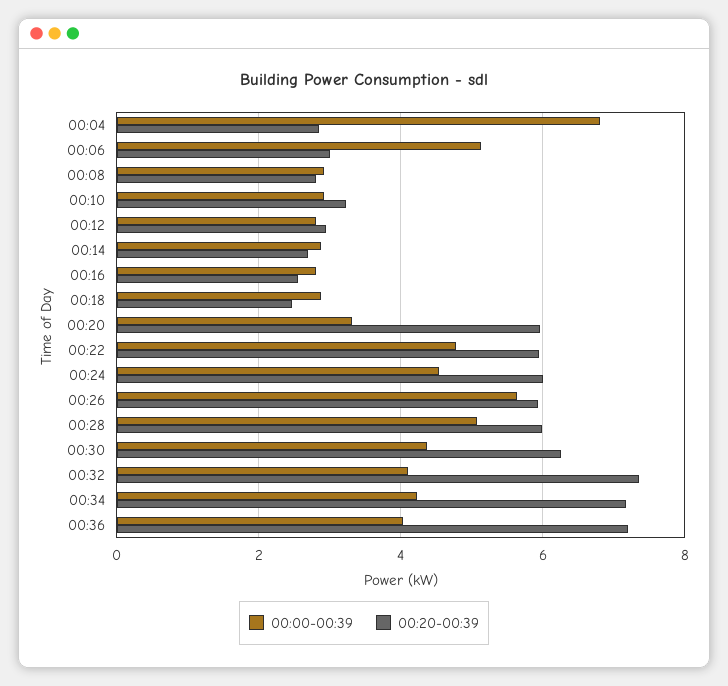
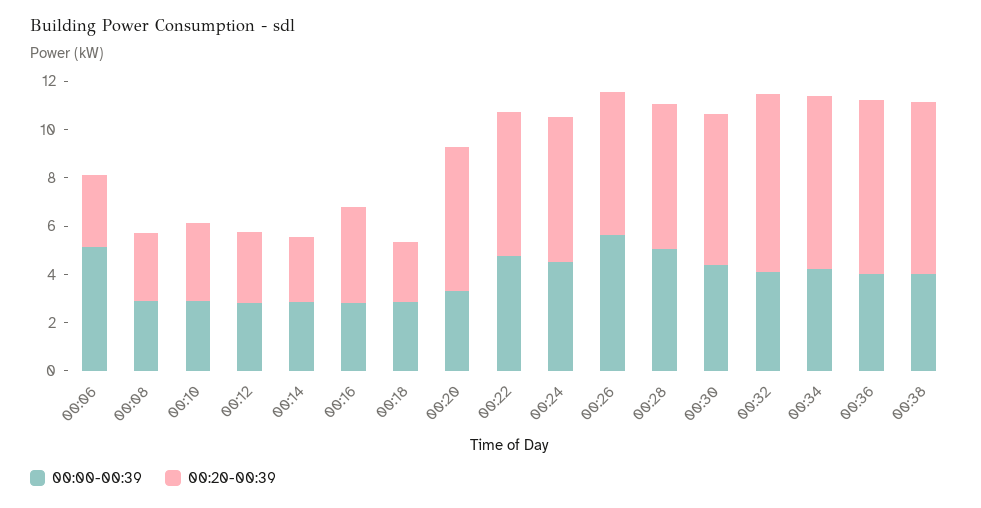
00:00-00:39, 00:04: 6.8 -> none
00:20-00:39, 00:04: 2.8 -> none
00:20-00:39, 00:16: 2.6 -> 4
00:00-00:39, 00:38: none -> 4
00:20-00:39, 00:38: none -> 7

